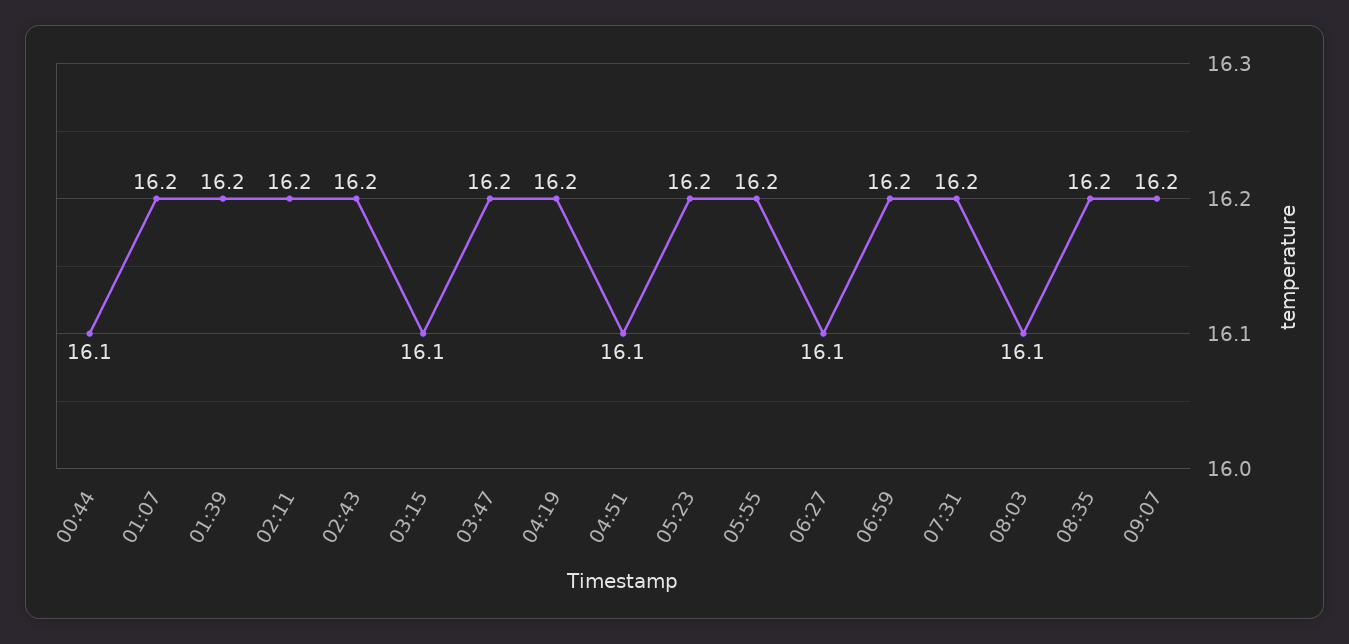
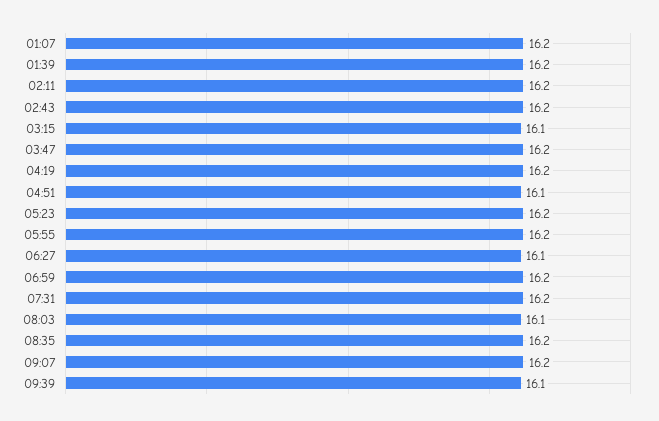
00:44: 16.1 -> none
09:39: none -> 16.1

